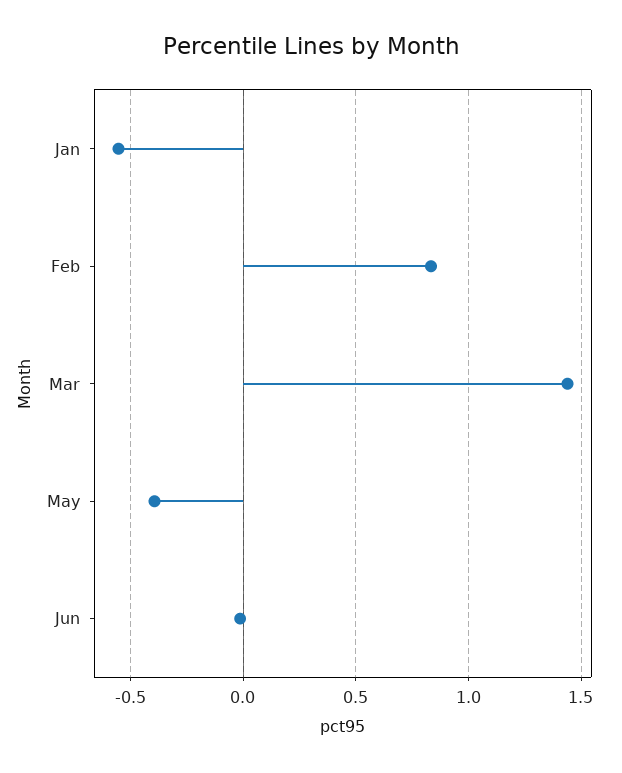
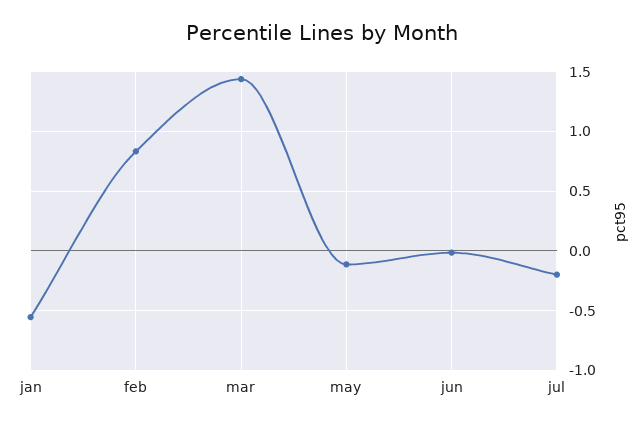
May: -0.4 -> -0.1
jul: none -> -0.2

